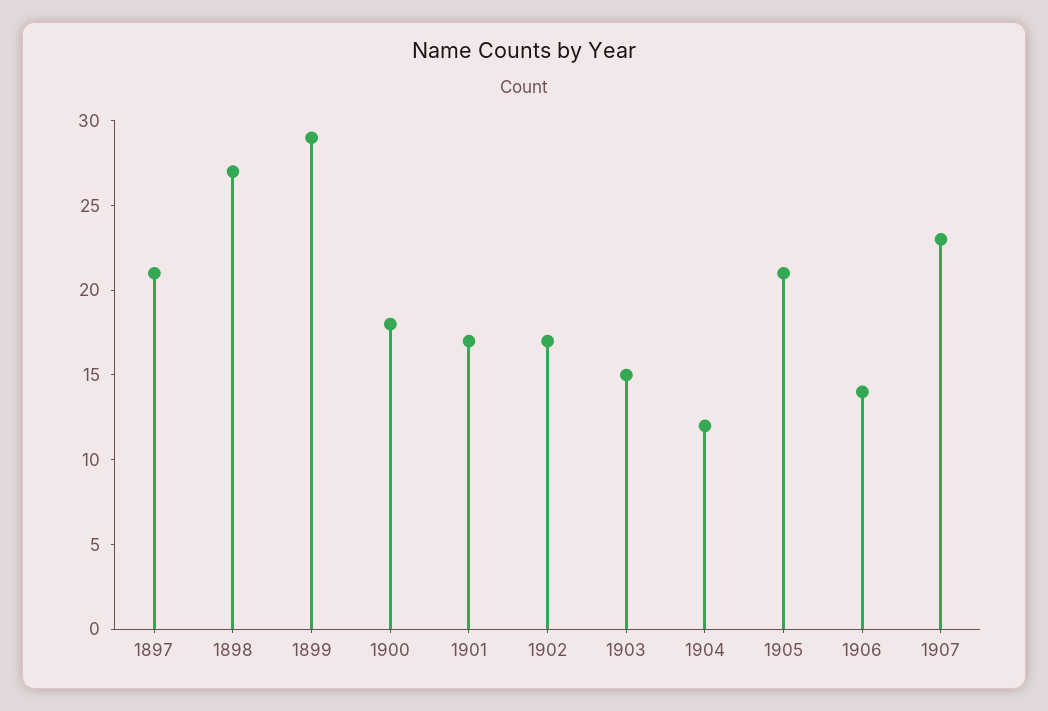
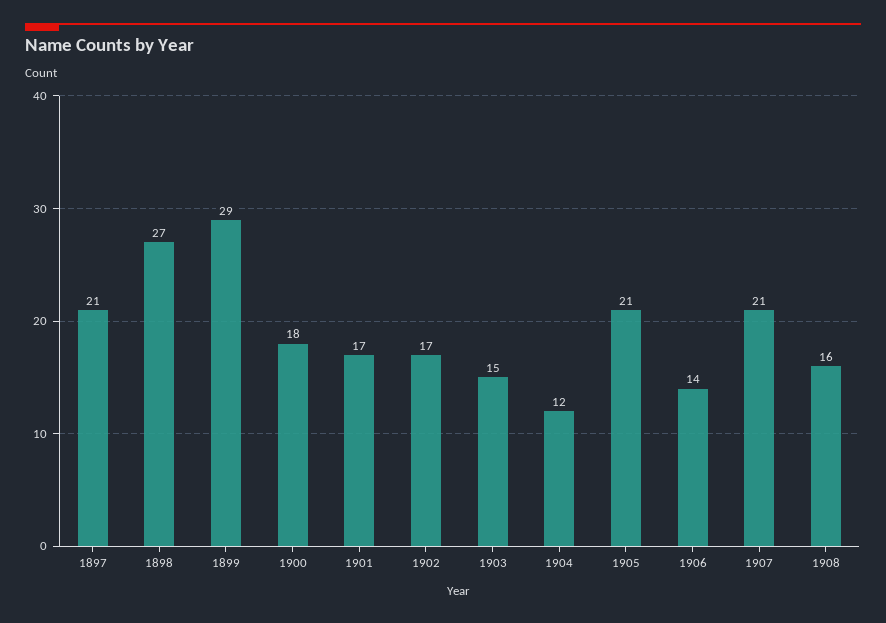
1907: 23 -> 21
1908: none -> 16

